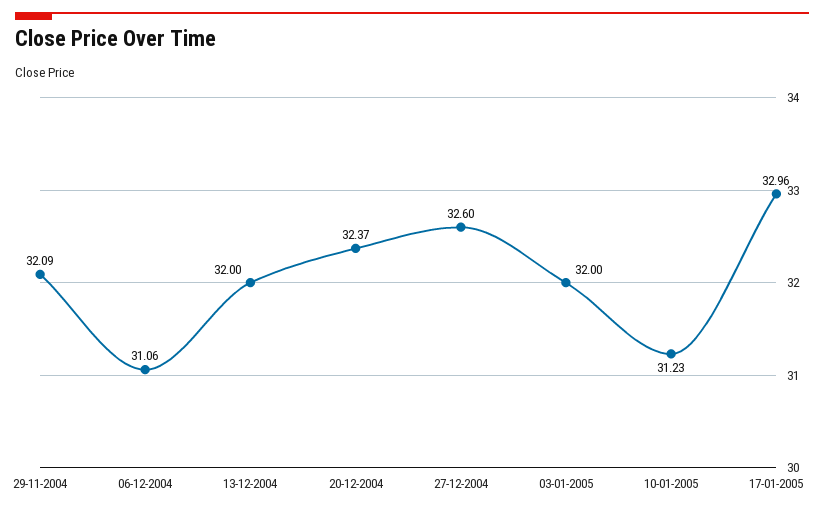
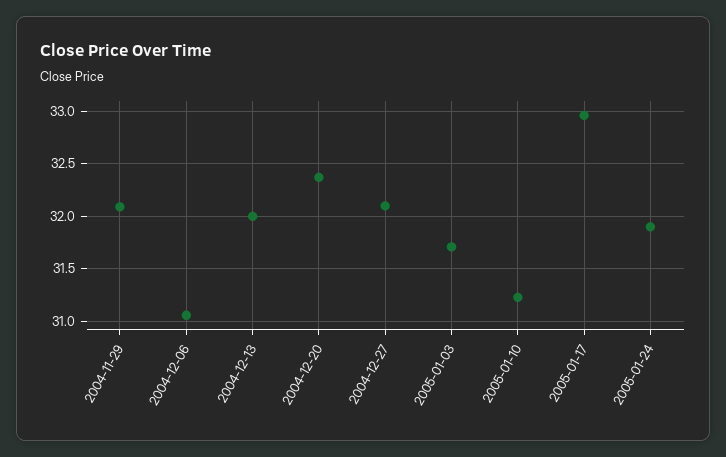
27-12-2004: 32.6 -> 32.1
03-01-2005: 32 -> 31.7
2005-01-24: none -> 31.9

